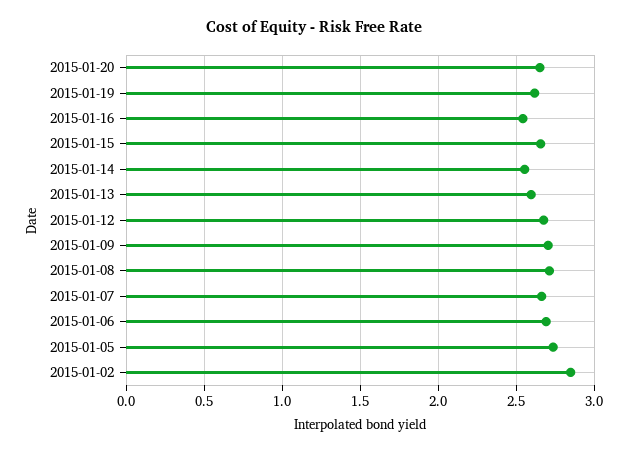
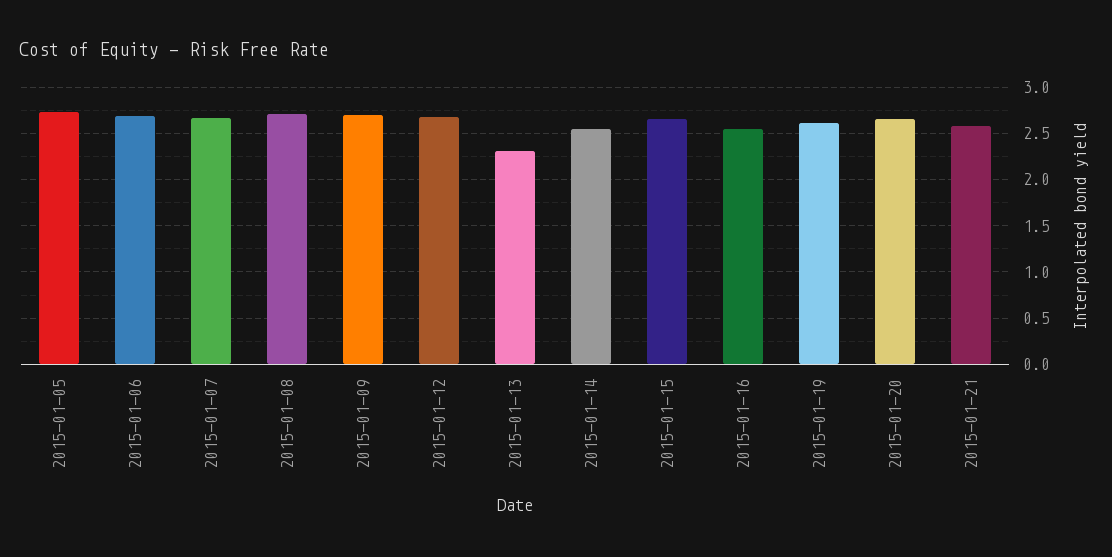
2015-01-13: 2.6 -> 2.3
2015-01-02: 2.85 -> none
2015-01-21: none -> 2.6

